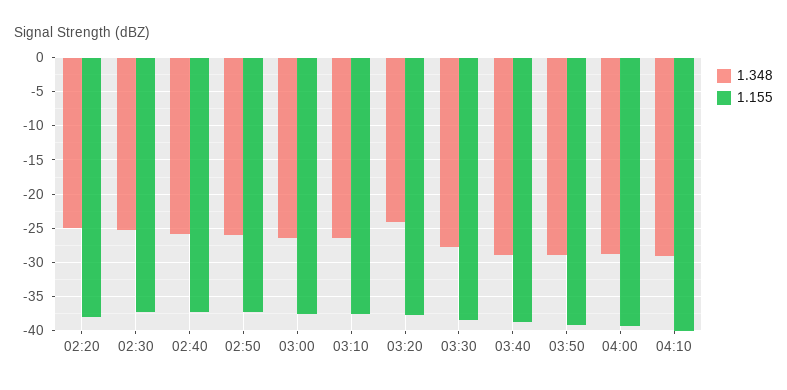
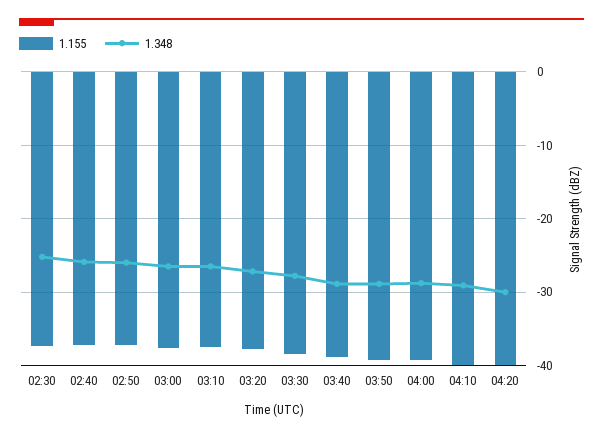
1.348, 02:20: -25 -> none
1.155, 02:20: -38 -> none
1.348, 03:20: -24 -> -27
1.155, 04:20: none -> -40
1.348, 04:20: none -> -30

